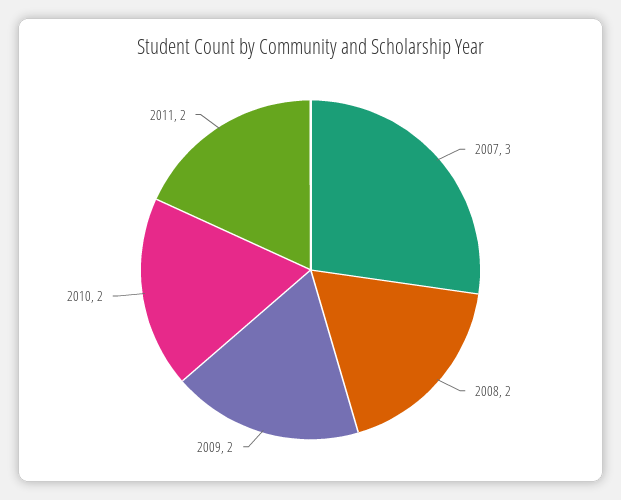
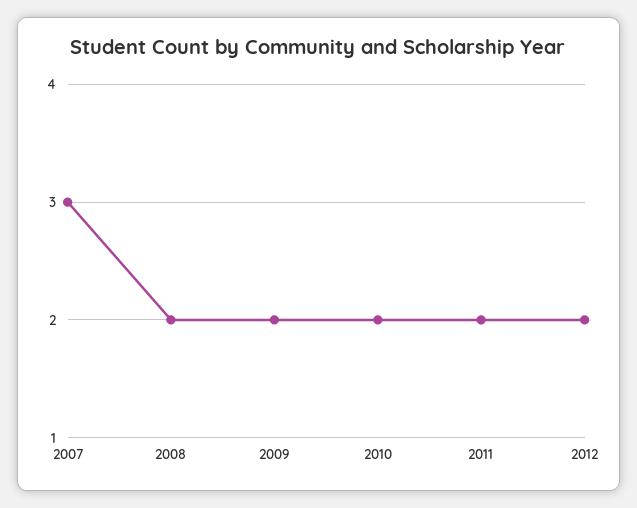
2012: none -> 2

